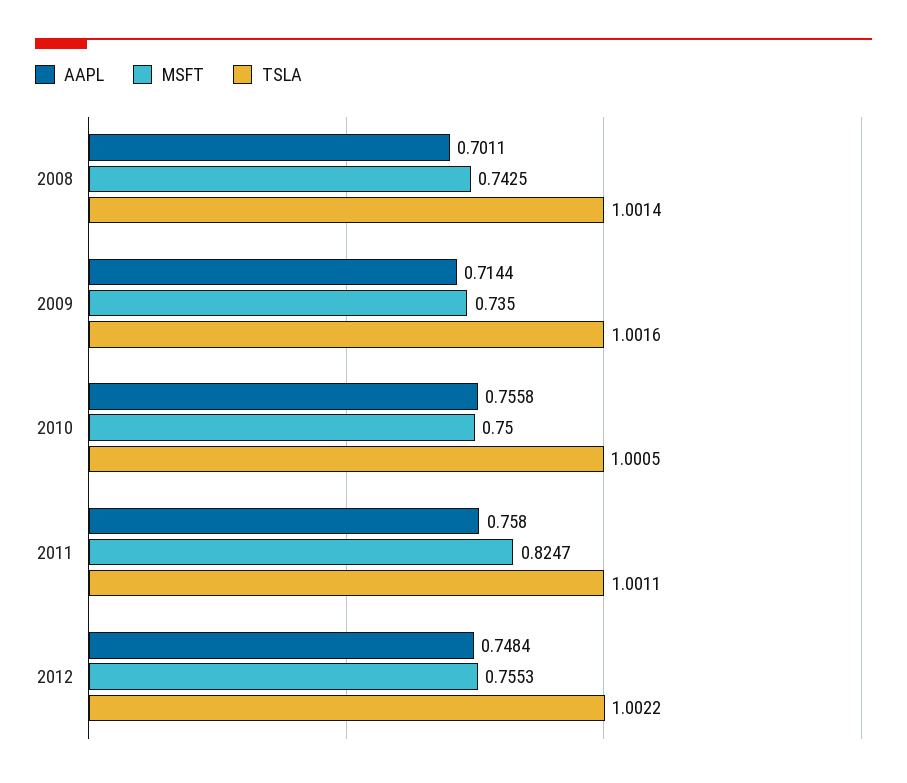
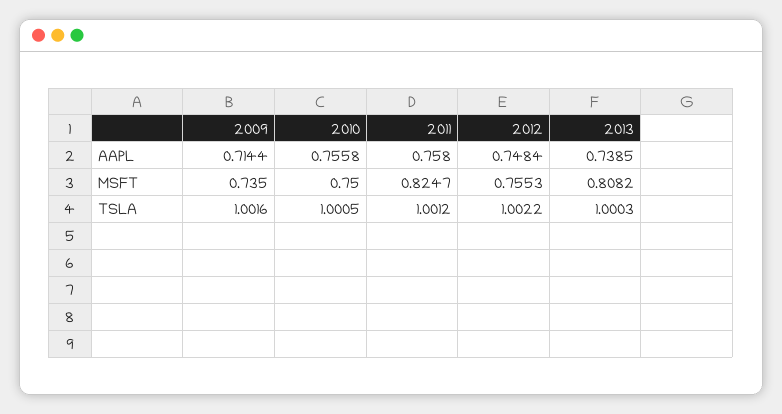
AAPL, 2008: 0.7011 -> none
MSFT, 2008: 0.7425 -> none
TSLA, 2008: 1.0014 -> none
TSLA, 2011: 1.0011 -> 1.0012
AAPL, 2013: none -> 0.7385
MSFT, 2013: none -> 0.8082
TSLA, 2013: none -> 1.0003

